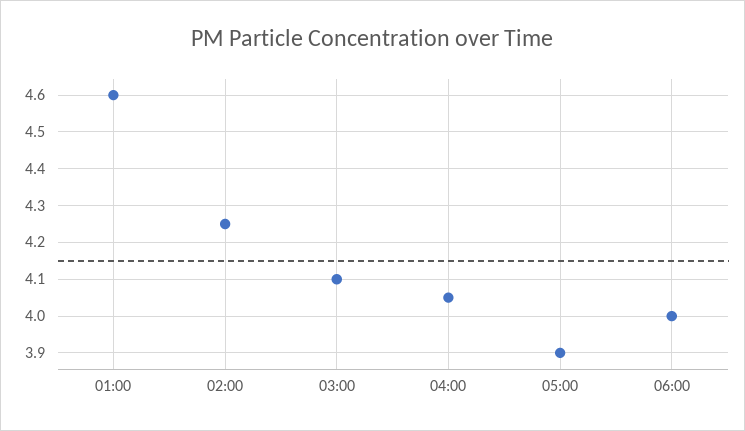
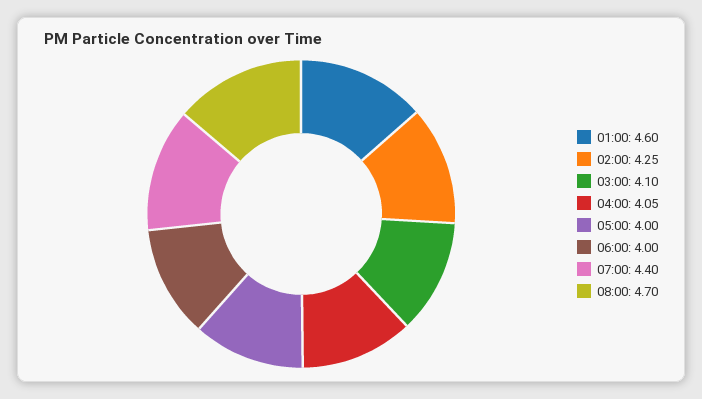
05:00: 3.9 -> 4
07:00: none -> 4.4
08:00: none -> 4.7

